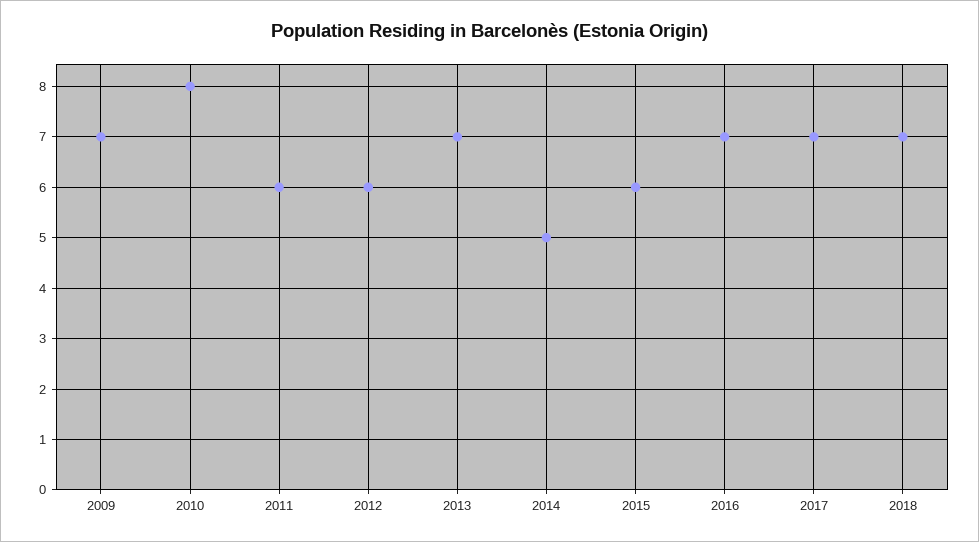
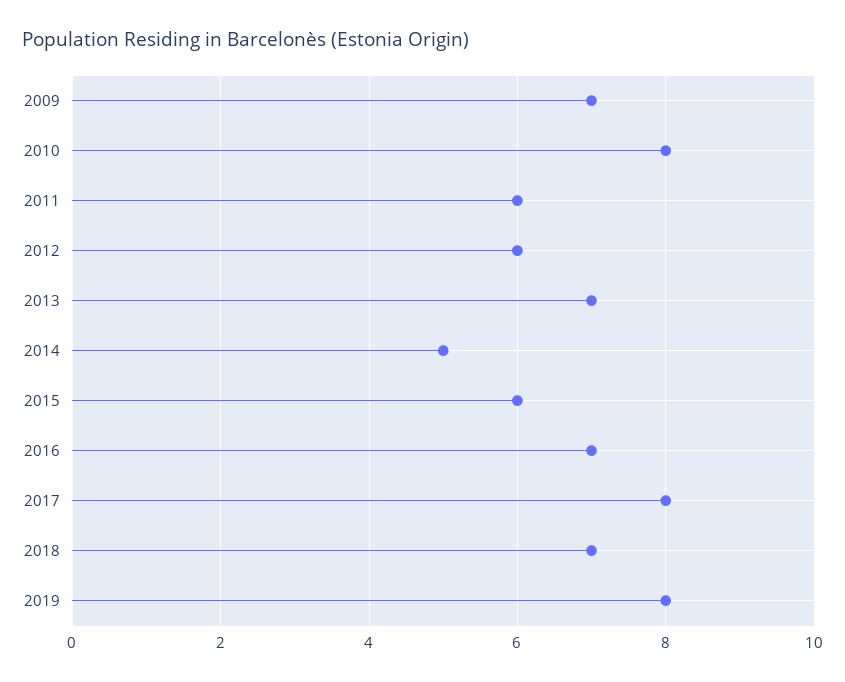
2017: 7 -> 8
2019: none -> 8

